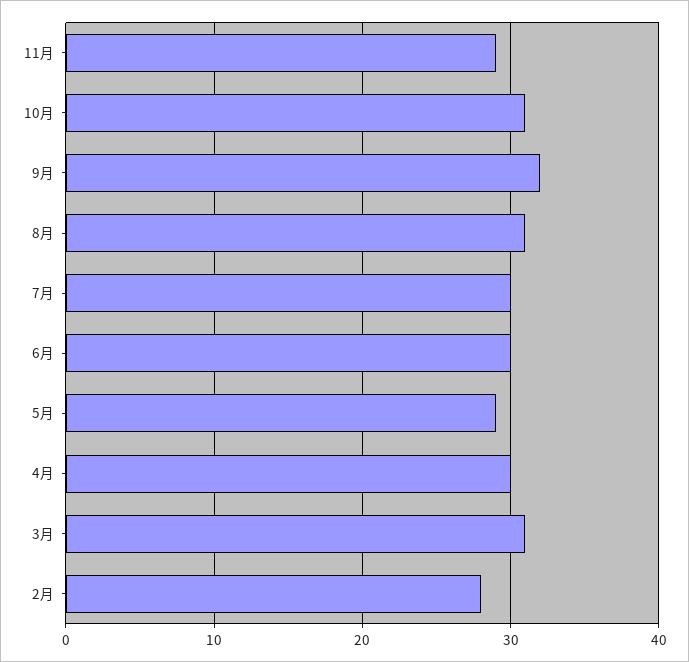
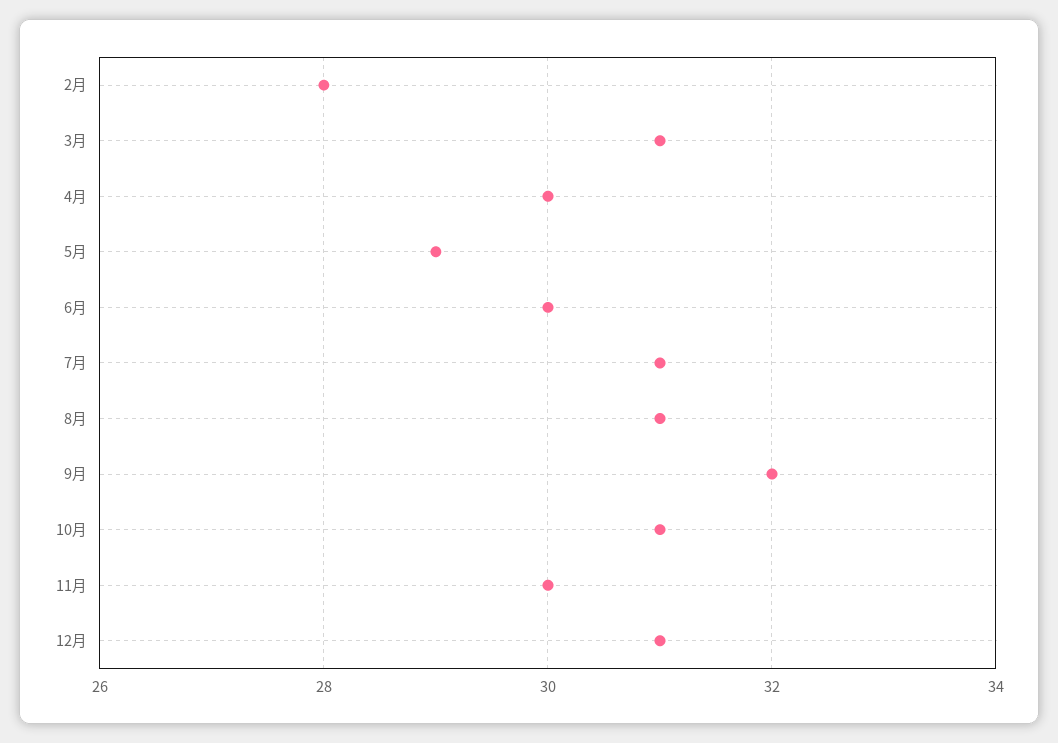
11月: 29 -> 30
7月: 30 -> 31
12月: none -> 31

